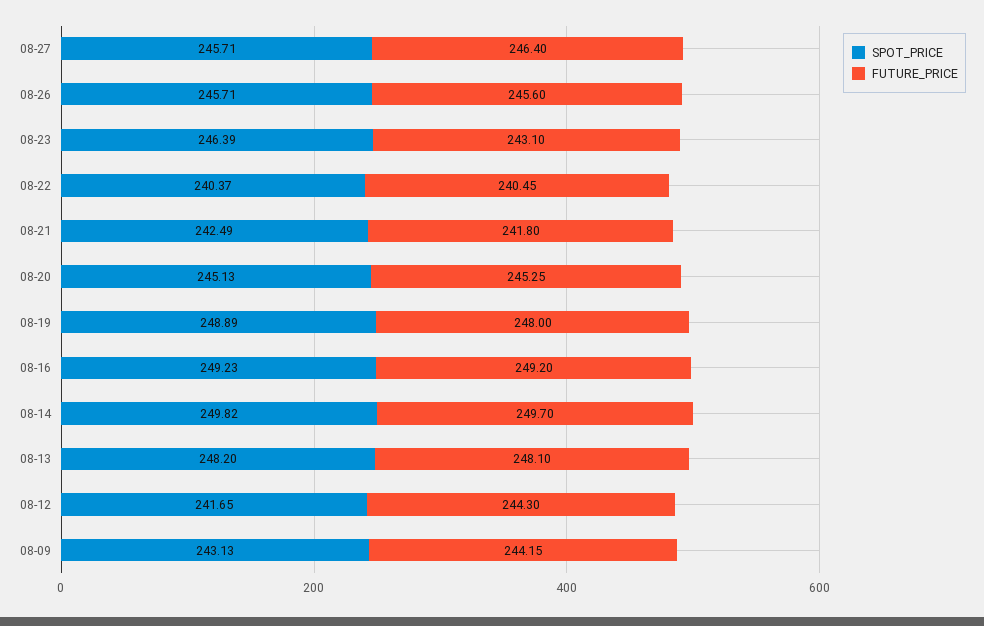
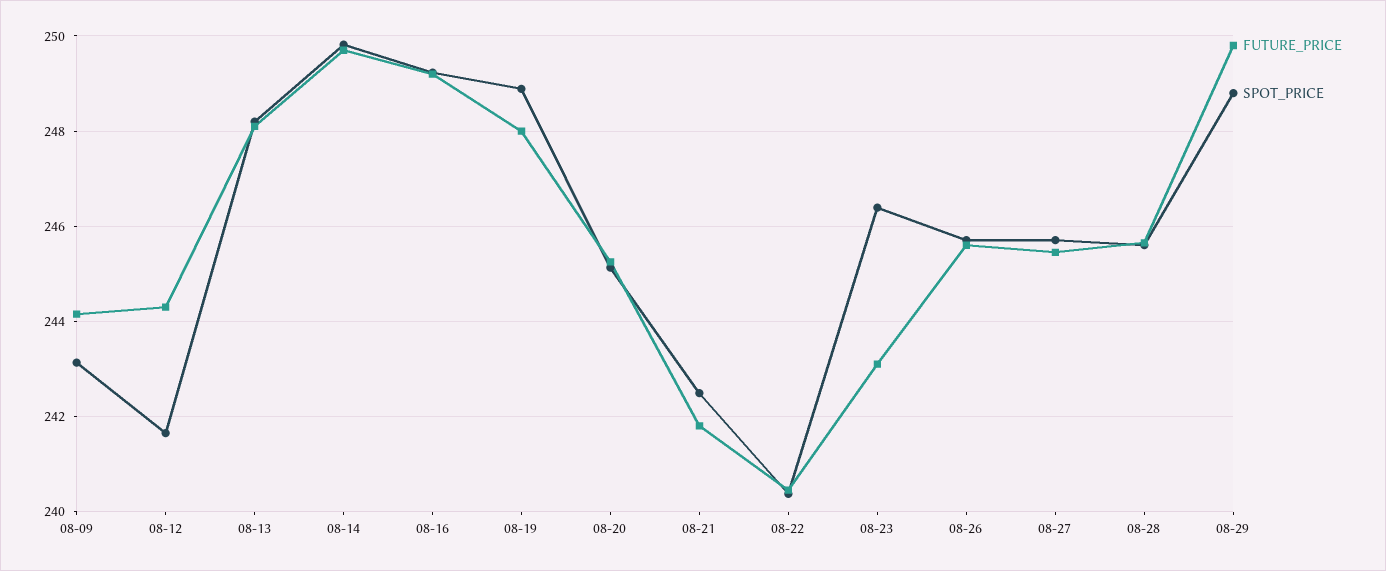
FUTURE_PRICE, 08-27: 246.4 -> 245.4
FUTURE_PRICE, 08-28: none -> 245.6
SPOT_PRICE, 08-28: none -> 245.6
FUTURE_PRICE, 08-29: none -> 249.8
SPOT_PRICE, 08-29: none -> 248.8

